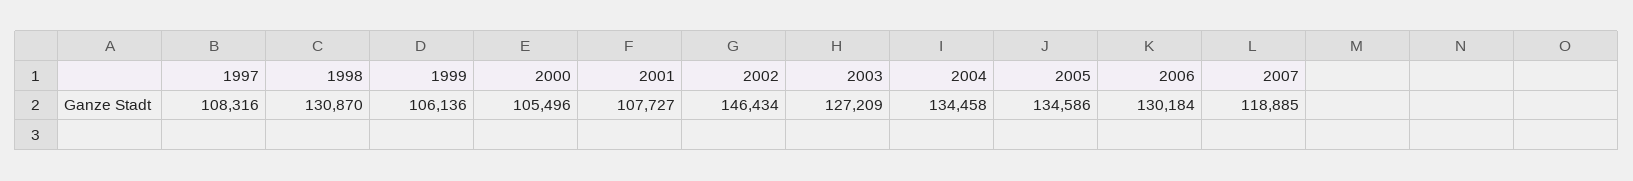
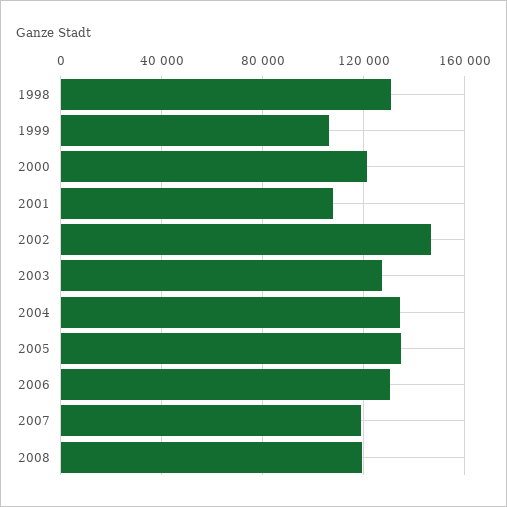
1997: 108316 -> none
2000: 105496 -> 120000
2008: none -> 120000

